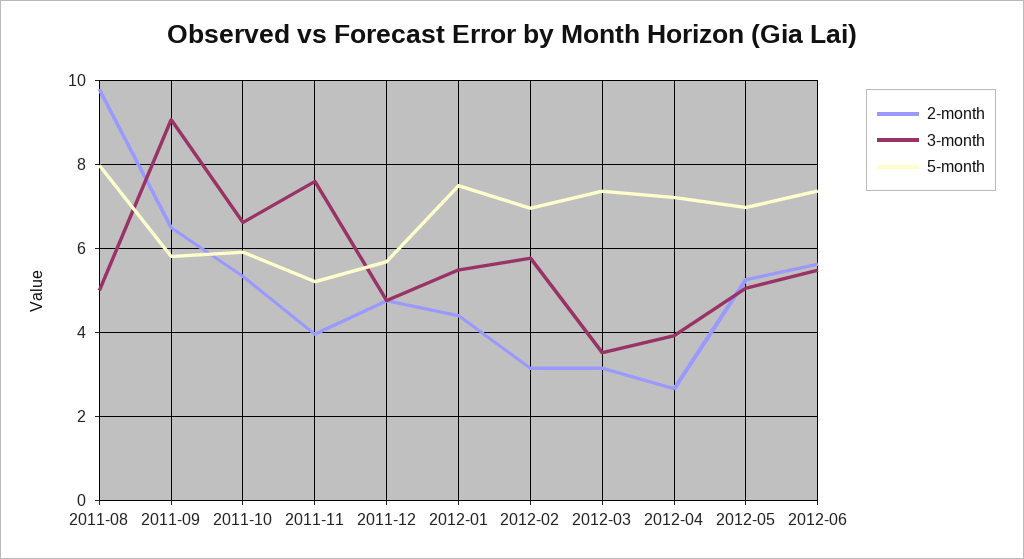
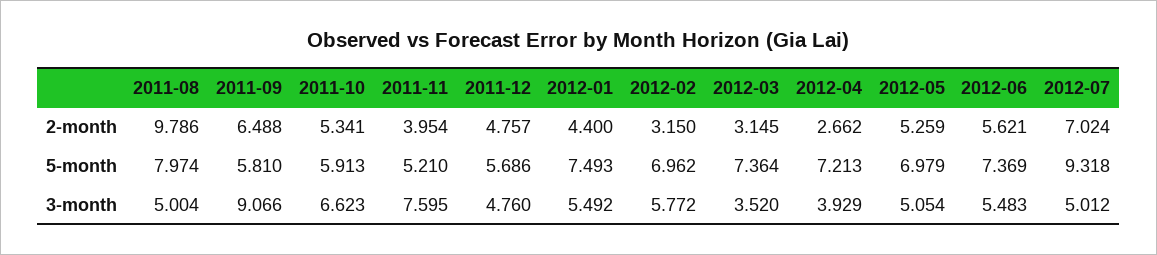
2-month, 2012-07: none -> 7.024
5-month, 2012-07: none -> 9.318
3-month, 2012-07: none -> 5.012

